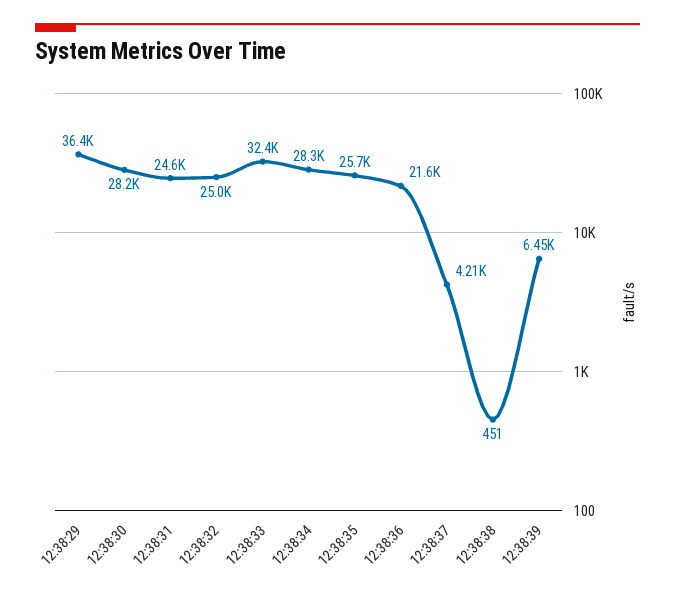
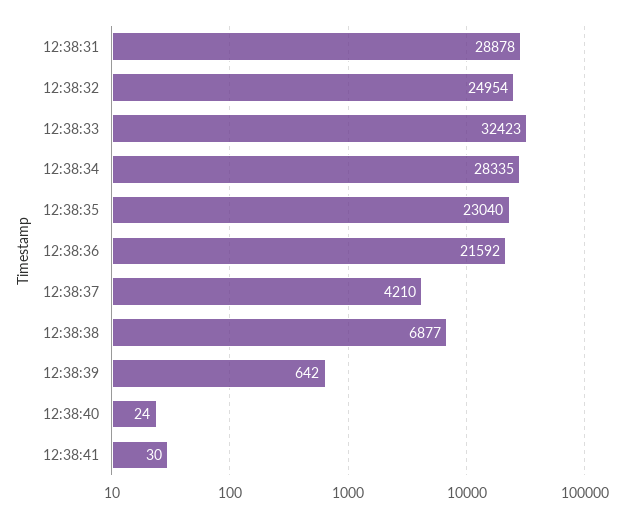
12:38:29: 36400 -> none
12:38:30: 28200 -> none
12:38:31: 24600 -> 28878
12:38:35: 25700 -> 23040
12:38:38: 451 -> 6877
12:38:39: 6450 -> 642
12:38:40: none -> 24
12:38:41: none -> 30

